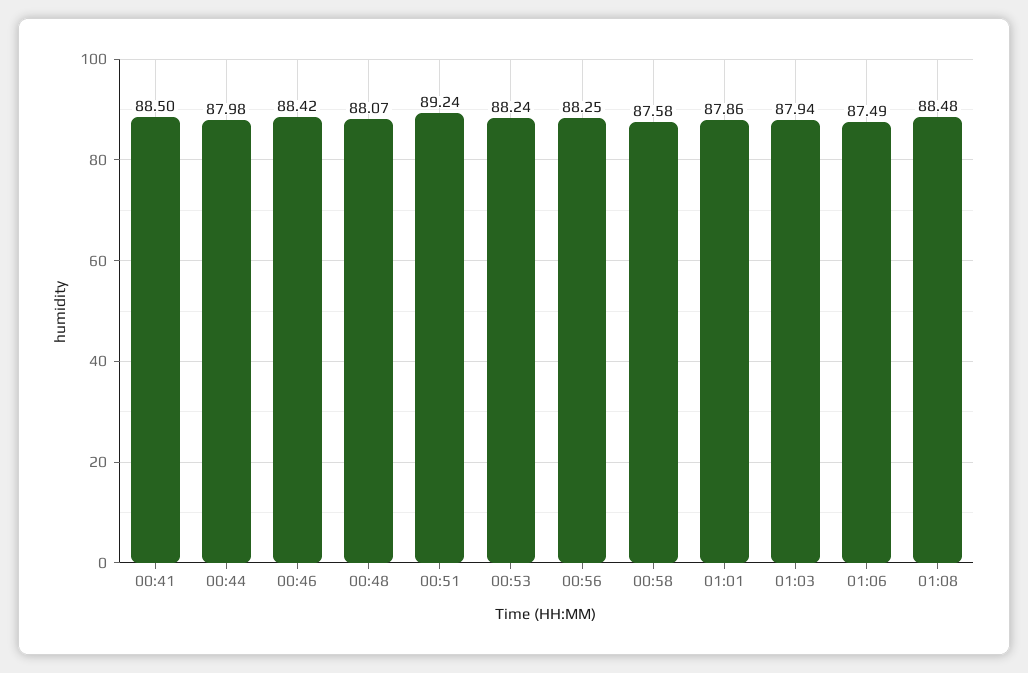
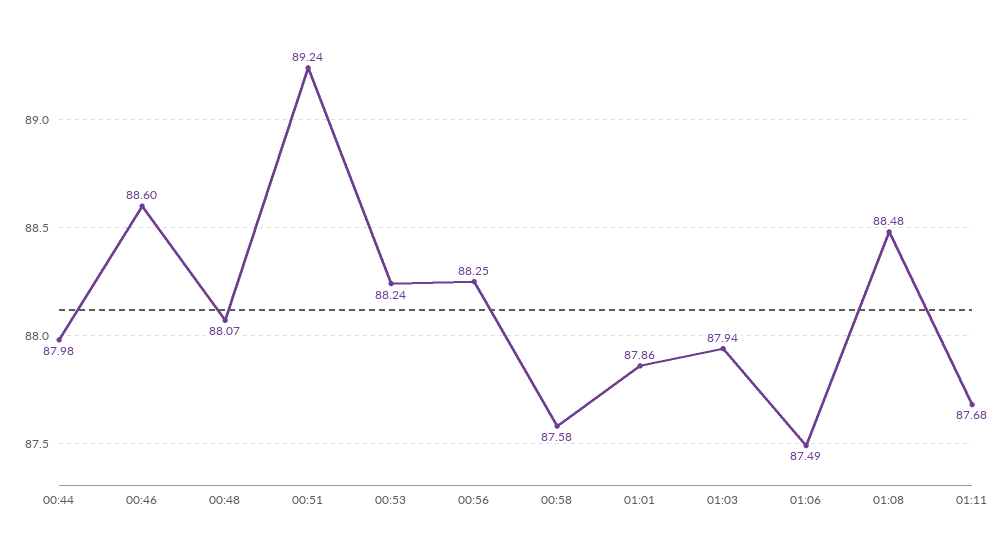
00:41: 88.5 -> none
00:46: 88.42 -> 88.6
01:11: none -> 87.68

